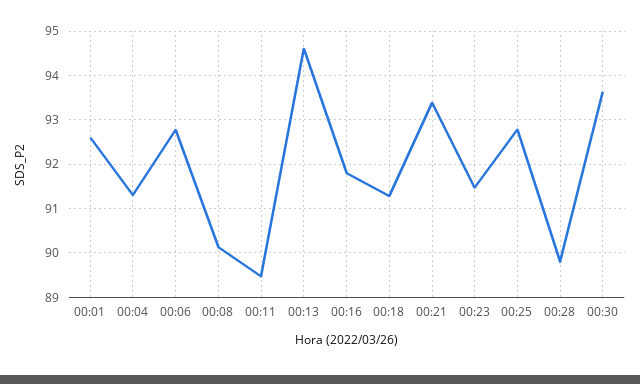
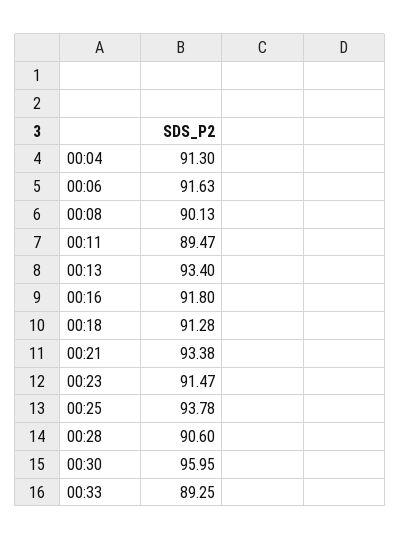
00:01: 92.6 -> none
00:06: 92.8 -> 91.63
00:13: 94.6 -> 93.4
00:25: 92.8 -> 93.78
00:28: 89.8 -> 90.6
00:30: 93.6 -> 95.95
00:33: none -> 89.25

